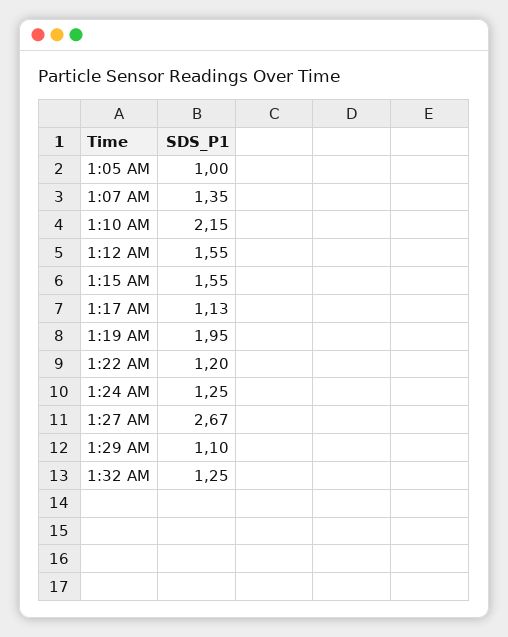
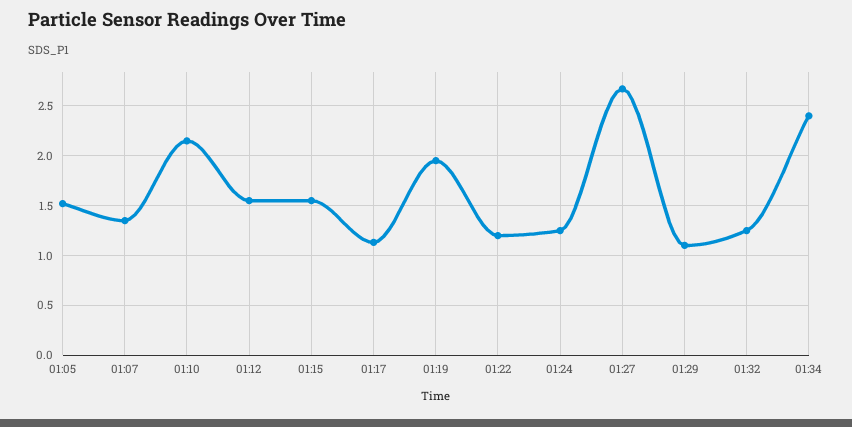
1:05 AM: 1 -> 1.5
01:34: none -> 2.4

